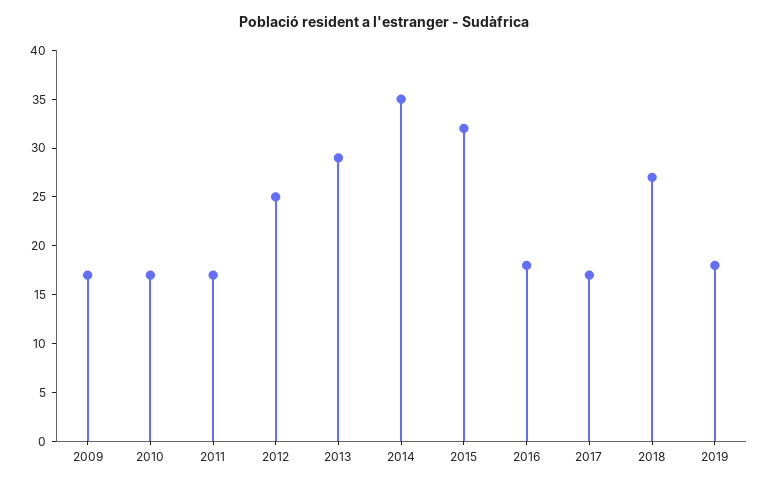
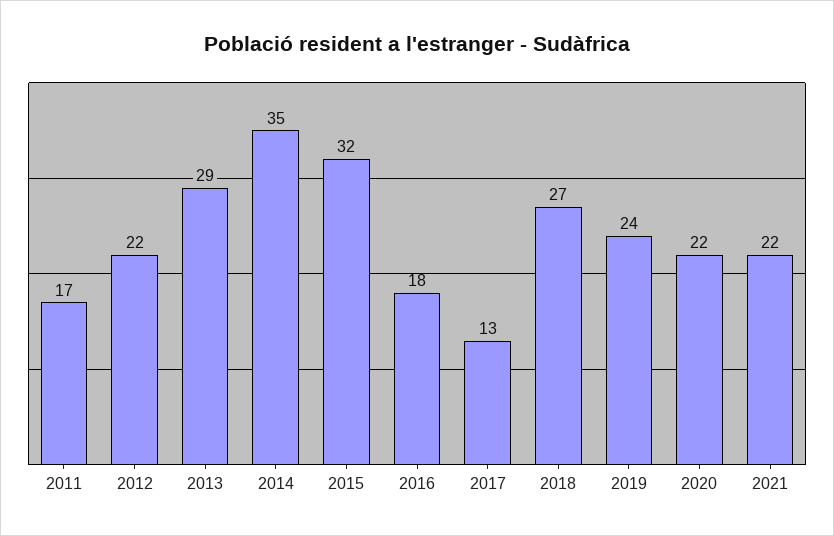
2009: 17 -> none
2010: 17 -> none
2012: 25 -> 22
2017: 17 -> 13
2019: 18 -> 24
2020: none -> 22
2021: none -> 22

